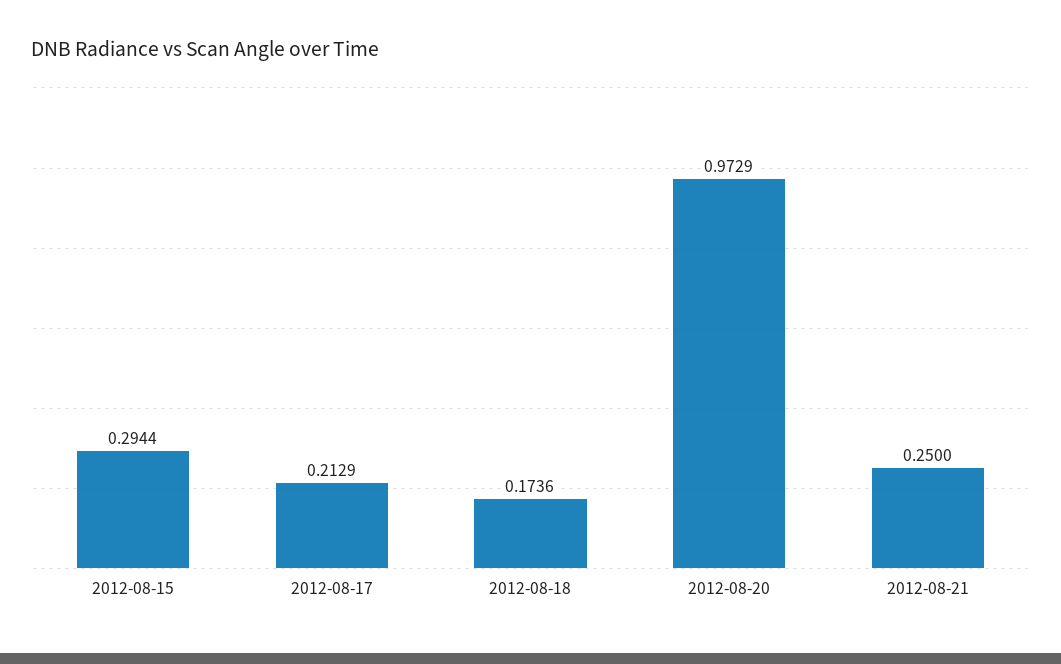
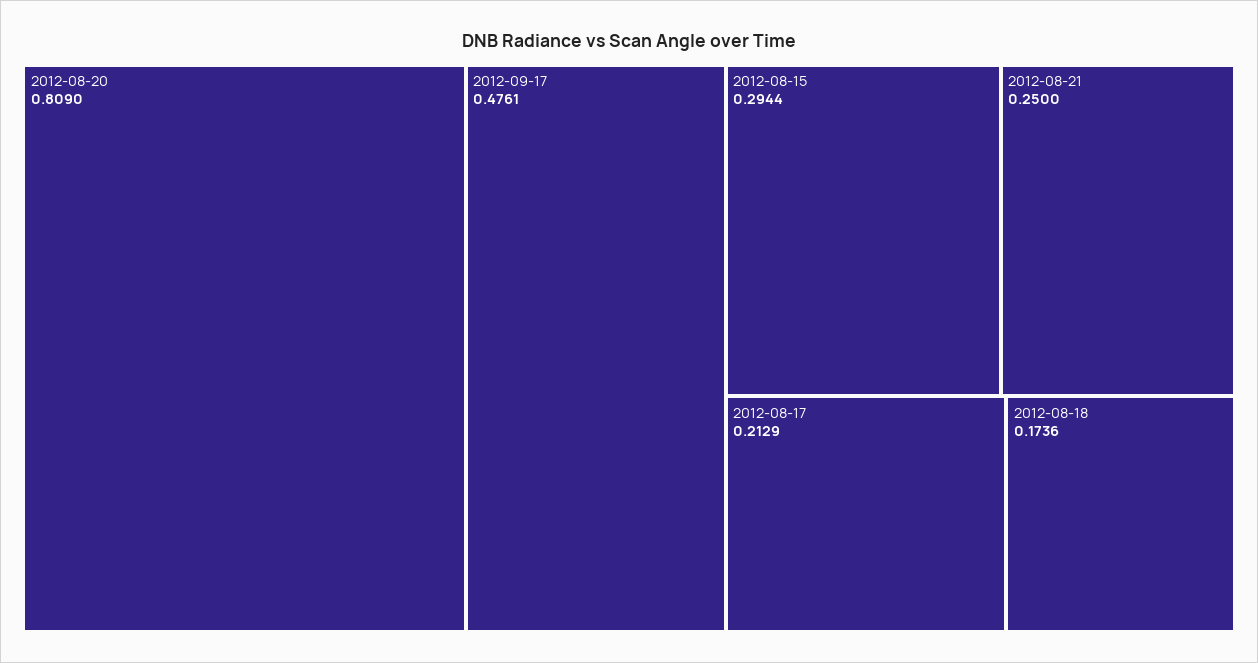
2012-08-20: 0.9729 -> 0.809
2012-09-17: none -> 0.4761

